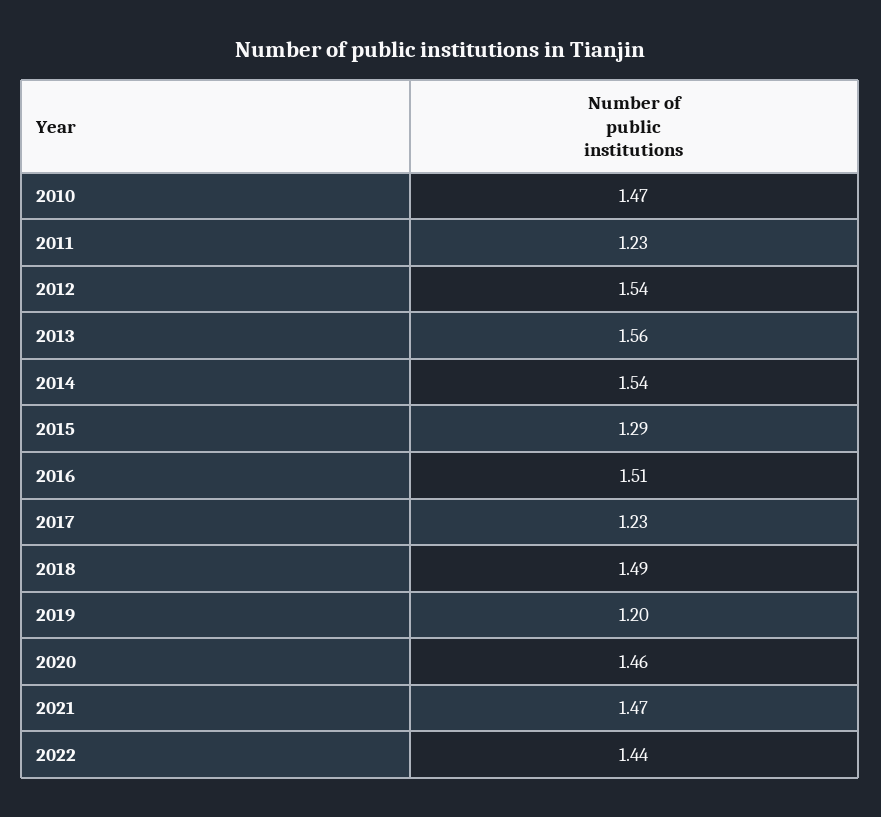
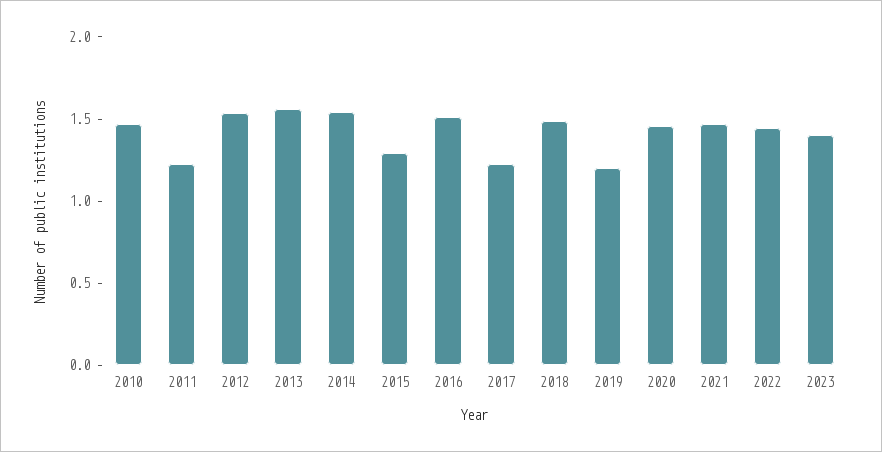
2023: none -> 1.4

